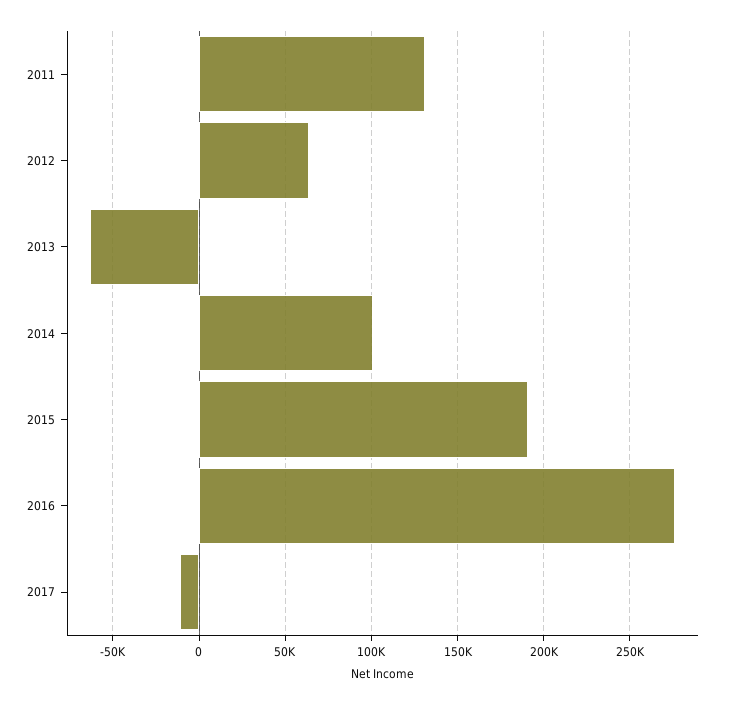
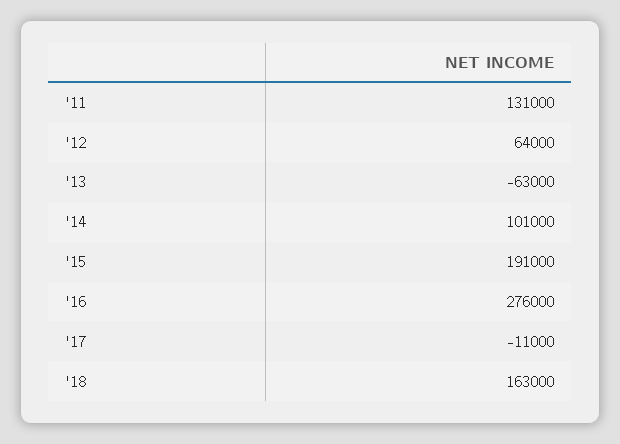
'18: none -> 163000

